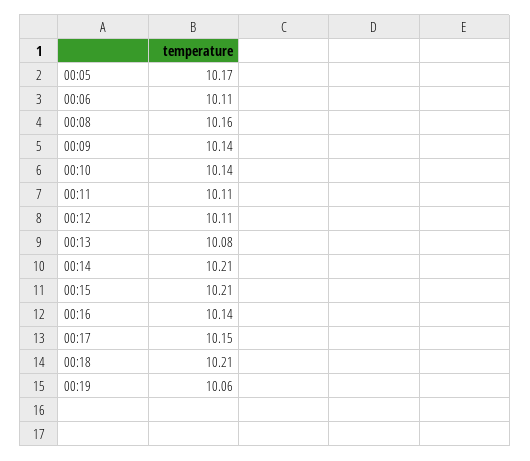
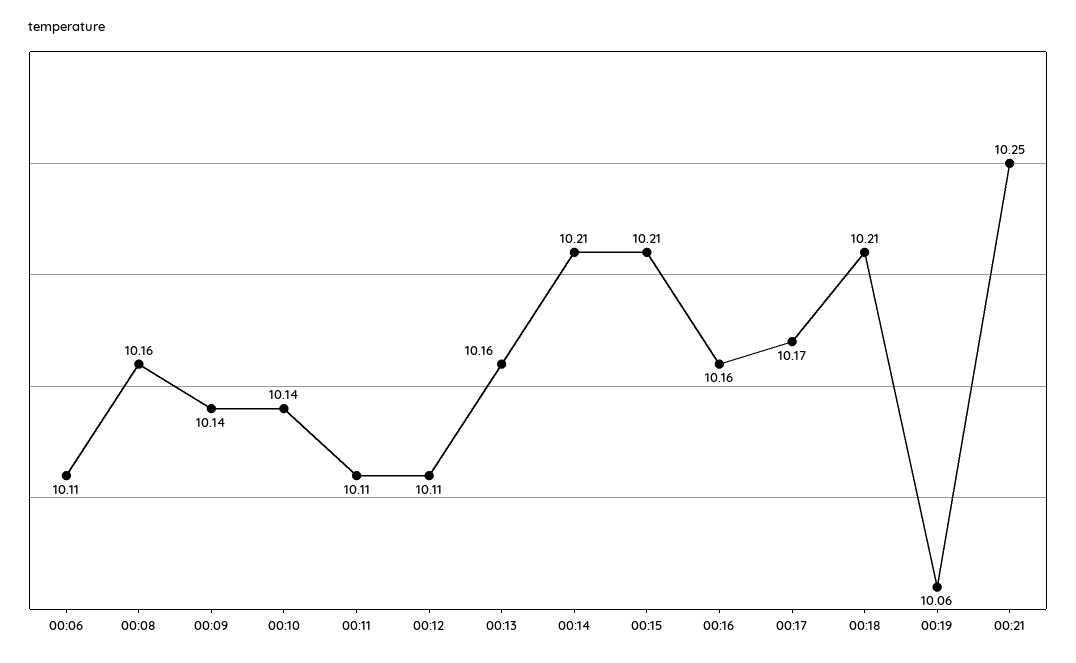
00:05: 10.17 -> none
00:13: 10.08 -> 10.16
00:16: 10.14 -> 10.16
00:17: 10.15 -> 10.17
00:21: none -> 10.25

